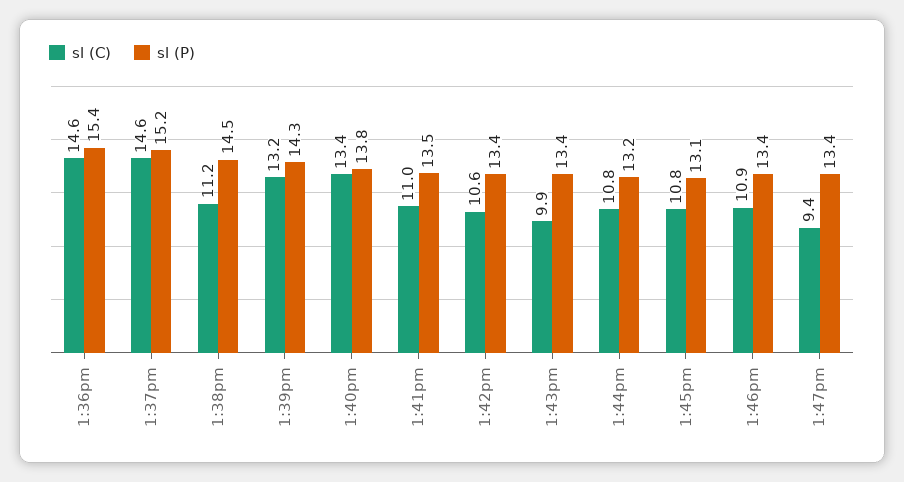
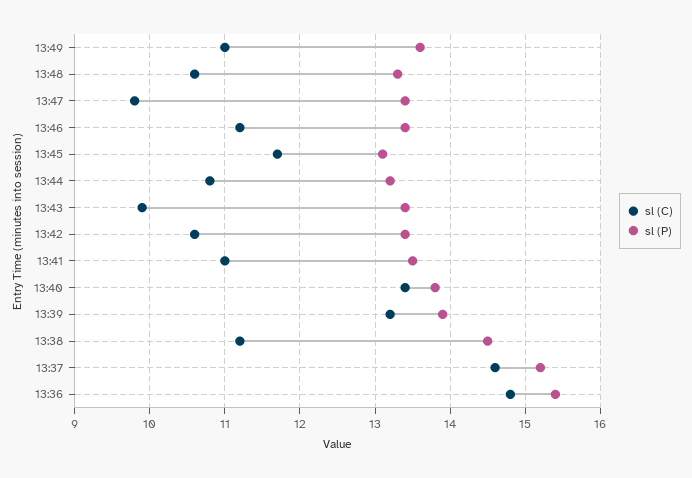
sl (C), 1:36pm: 14.6 -> 14.8
sl (P), 1:39pm: 14.3 -> 13.9
sl (C), 1:45pm: 10.8 -> 11.7
sl (C), 1:46pm: 10.9 -> 11.2
sl (C), 1:47pm: 9.4 -> 9.8
sl (C), 13:49: none -> 11
sl (P), 13:49: none -> 13.6
sl (C), 13:48: none -> 10.6
sl (P), 13:48: none -> 13.3

